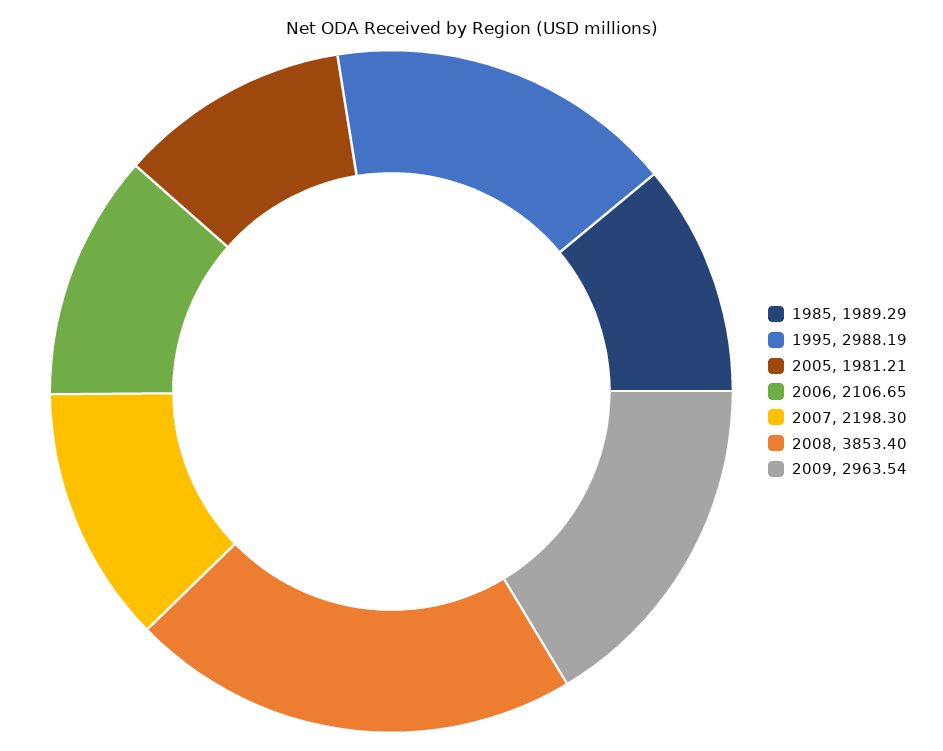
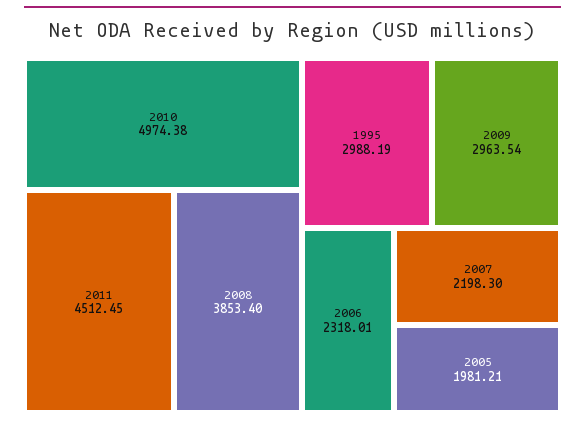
1985: 1989.29 -> none
2006: 2106.65 -> 2318.01
2010: none -> 4974.38
2011: none -> 4512.45

